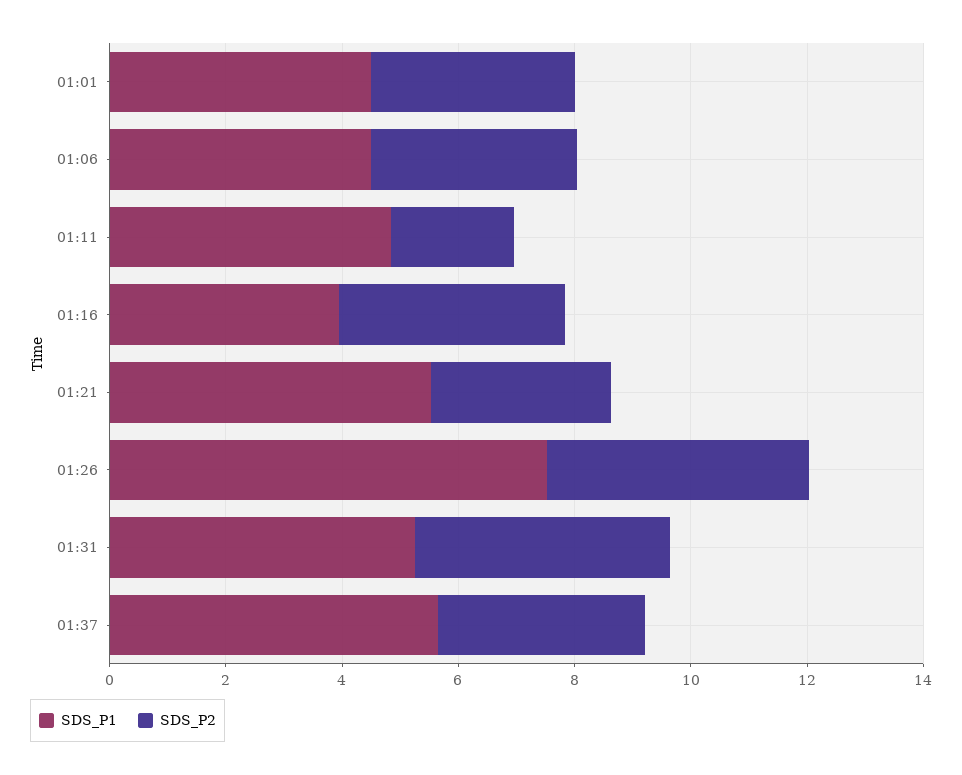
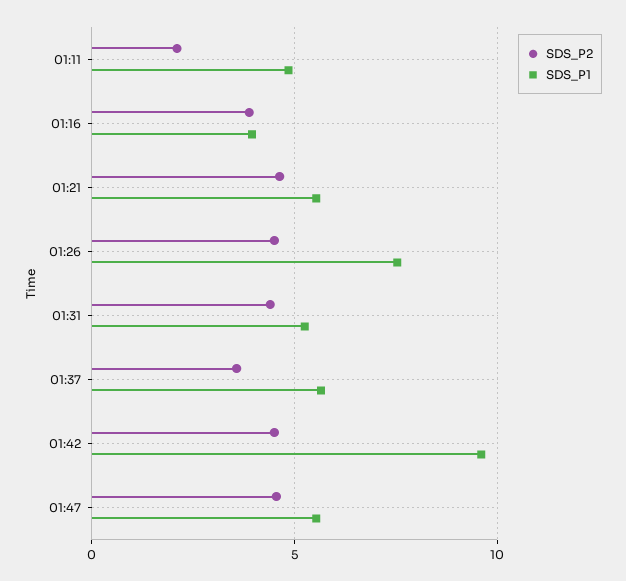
SDS_P1, 01:01: 4.5 -> none
SDS_P2, 01:01: 3.5 -> none
SDS_P1, 01:06: 4.5 -> none
SDS_P2, 01:06: 3.5 -> none
SDS_P2, 01:21: 3 -> 4.5
SDS_P2, 01:42: none -> 4.5
SDS_P1, 01:42: none -> 9.5
SDS_P2, 01:47: none -> 4.5
SDS_P1, 01:47: none -> 5.5

